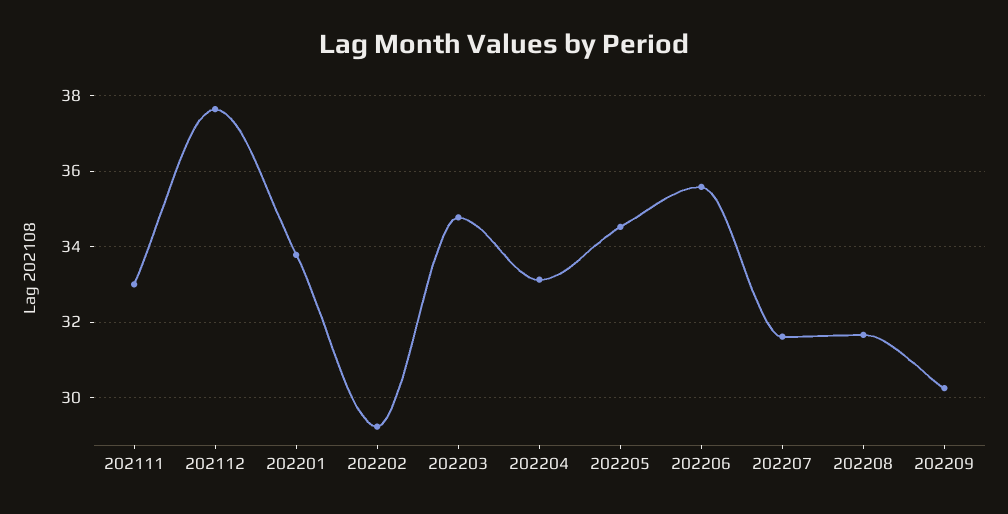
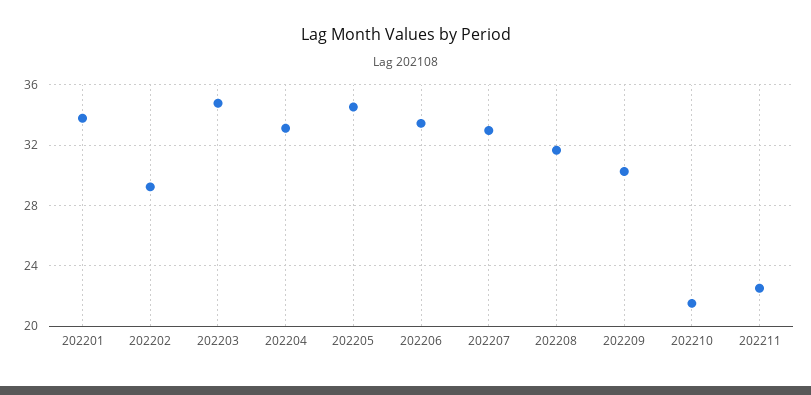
202111: 33 -> none
202112: 37.6 -> none
202206: 35.6 -> 33.5
202207: 31.6 -> 33
202210: none -> 21.5
202211: none -> 22.5

